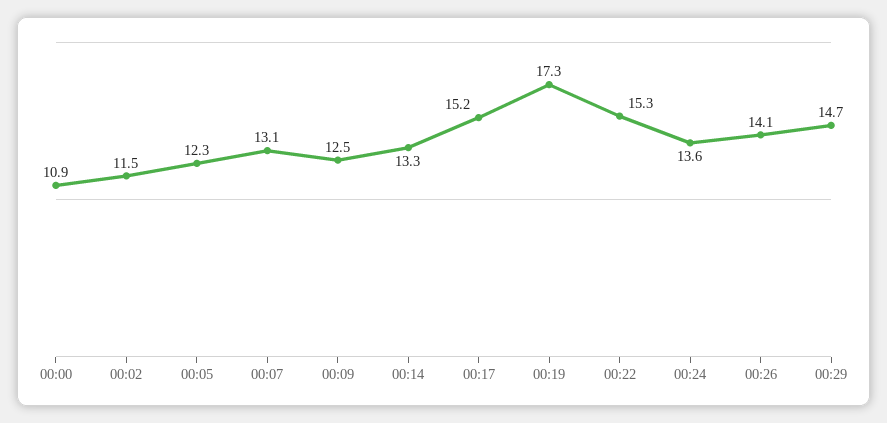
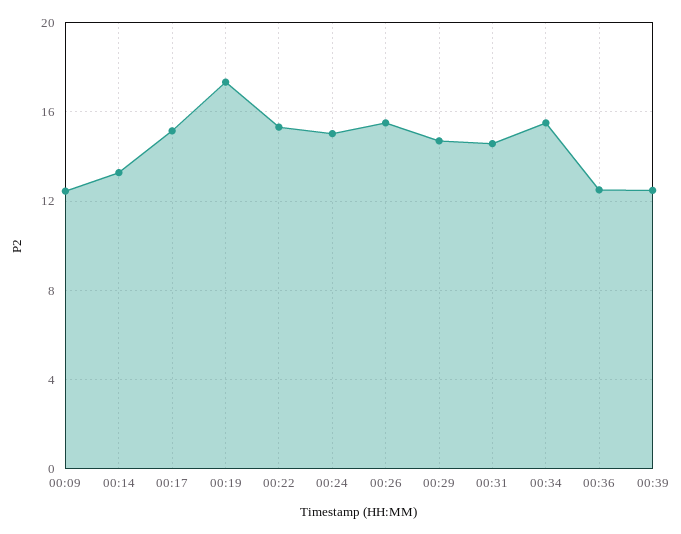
00:00: 10.9 -> none
00:02: 11.5 -> none
00:05: 12.3 -> none
00:07: 13.1 -> none
00:24: 13.6 -> 15
00:26: 14.1 -> 15.5
00:31: none -> 14.5
00:34: none -> 15.5
00:36: none -> 12.5
00:39: none -> 12.5

